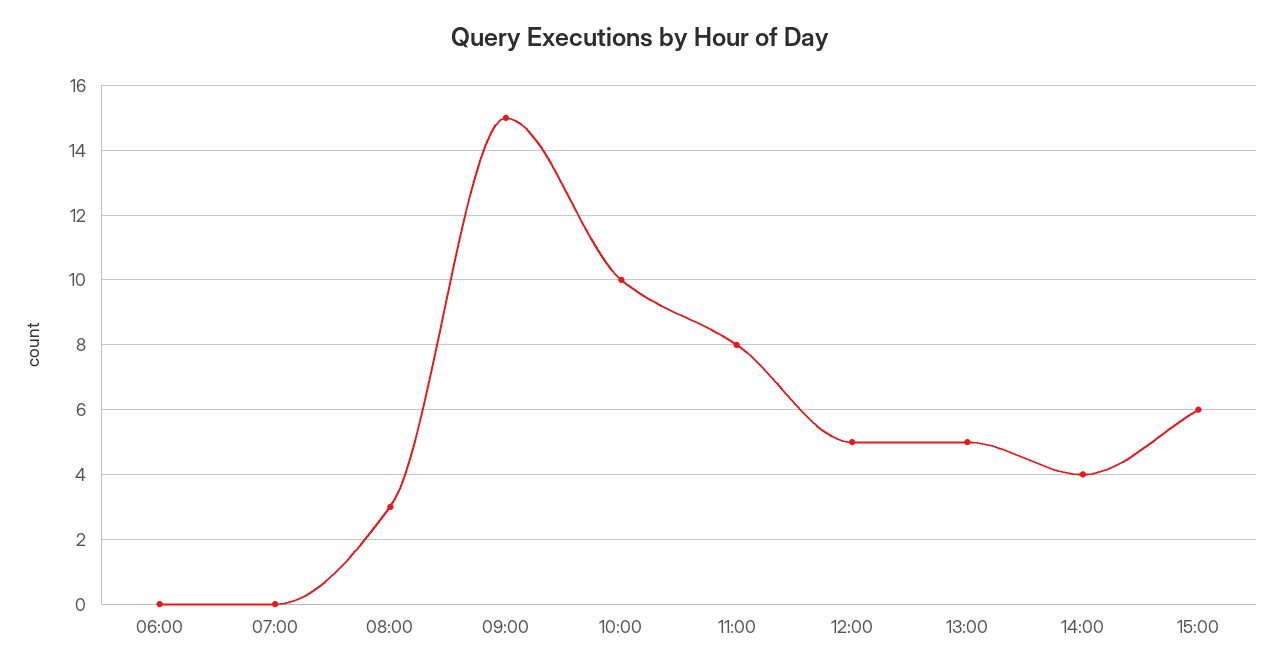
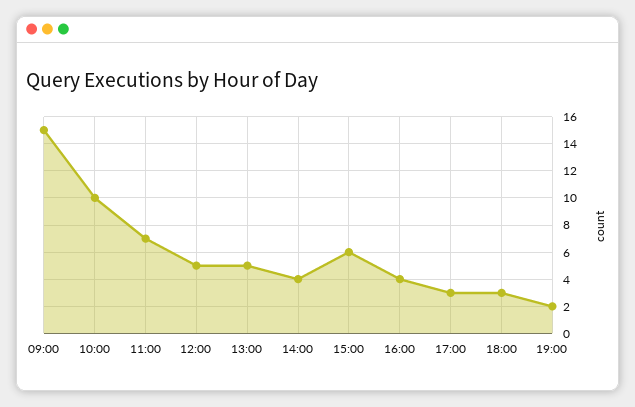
06:00: 0 -> none
07:00: 0 -> none
08:00: 3 -> none
11:00: 8 -> 7
16:00: none -> 4
17:00: none -> 3
18:00: none -> 3
19:00: none -> 2

